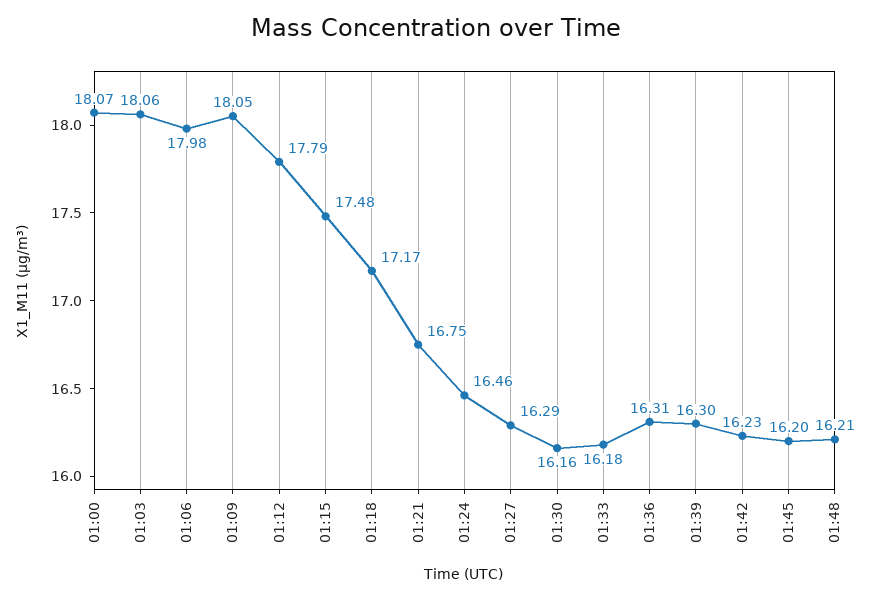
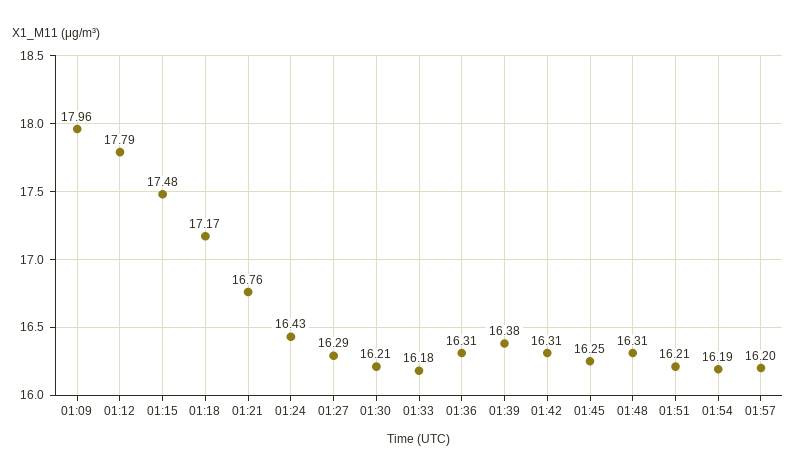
01:00: 18.07 -> none
01:03: 18.06 -> none
01:06: 17.98 -> none
01:09: 18.05 -> 17.96
01:21: 16.75 -> 16.76
01:24: 16.46 -> 16.43
01:30: 16.16 -> 16.21
01:39: 16.3 -> 16.38
01:42: 16.23 -> 16.31
01:45: 16.2 -> 16.25
01:48: 16.21 -> 16.31
01:51: none -> 16.21
01:54: none -> 16.19
01:57: none -> 16.2

